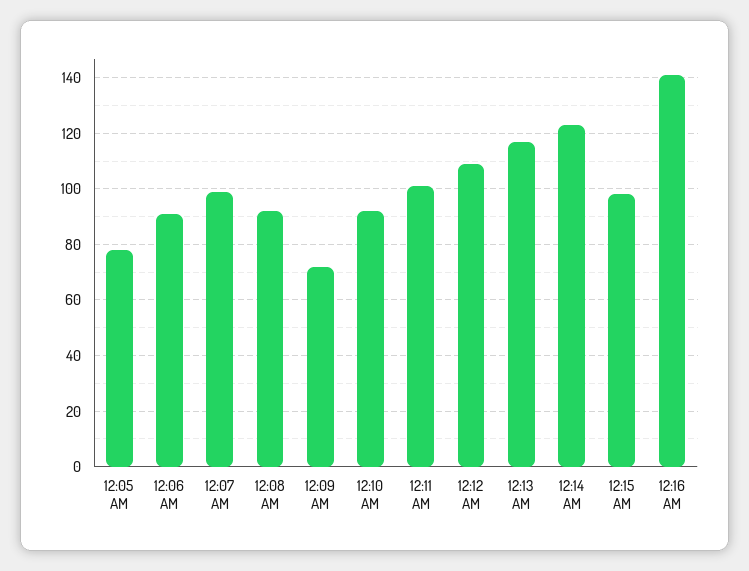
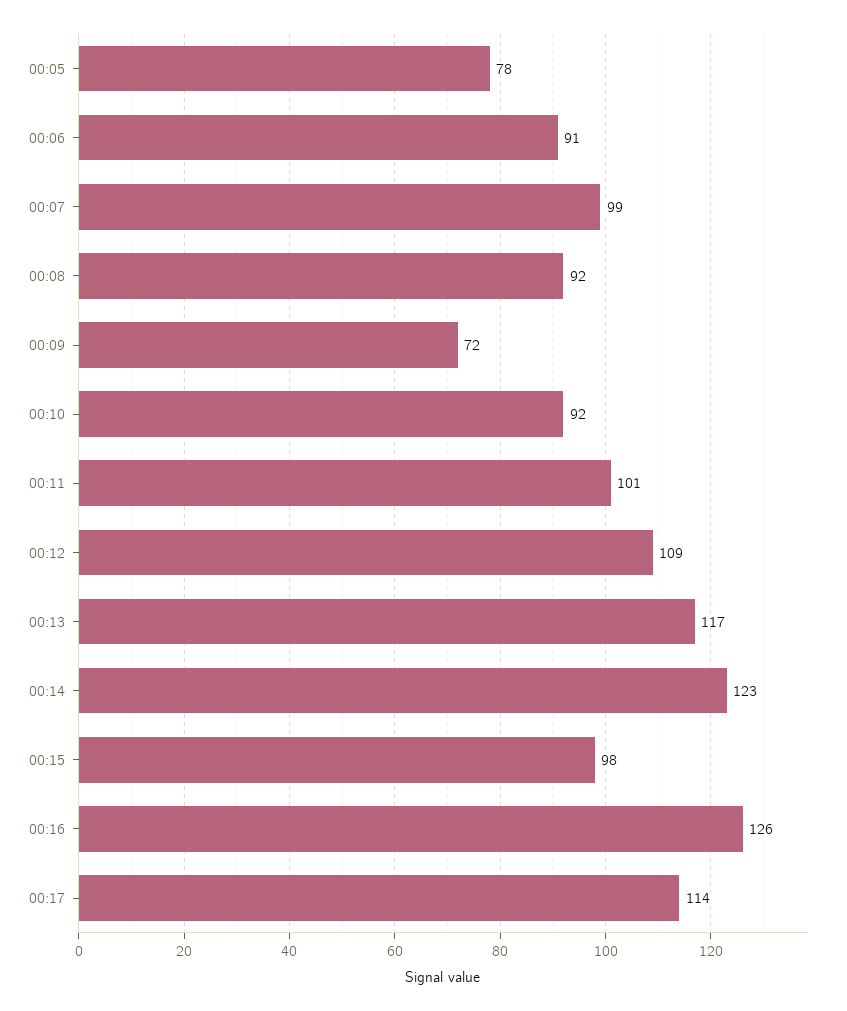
12:16 AM: 140 -> 126
00:17: none -> 114

